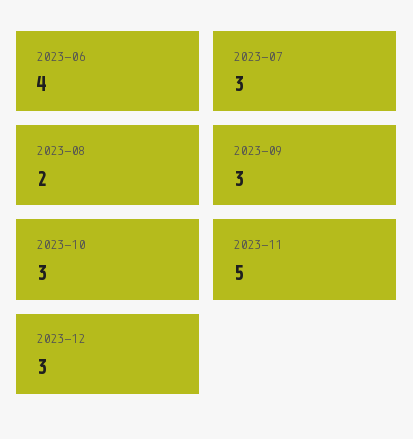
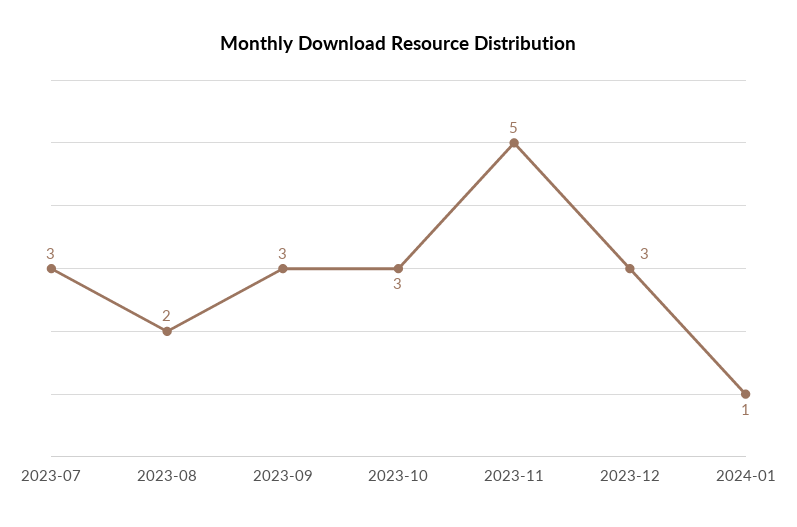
2023-06: 4 -> none
2024-01: none -> 1

